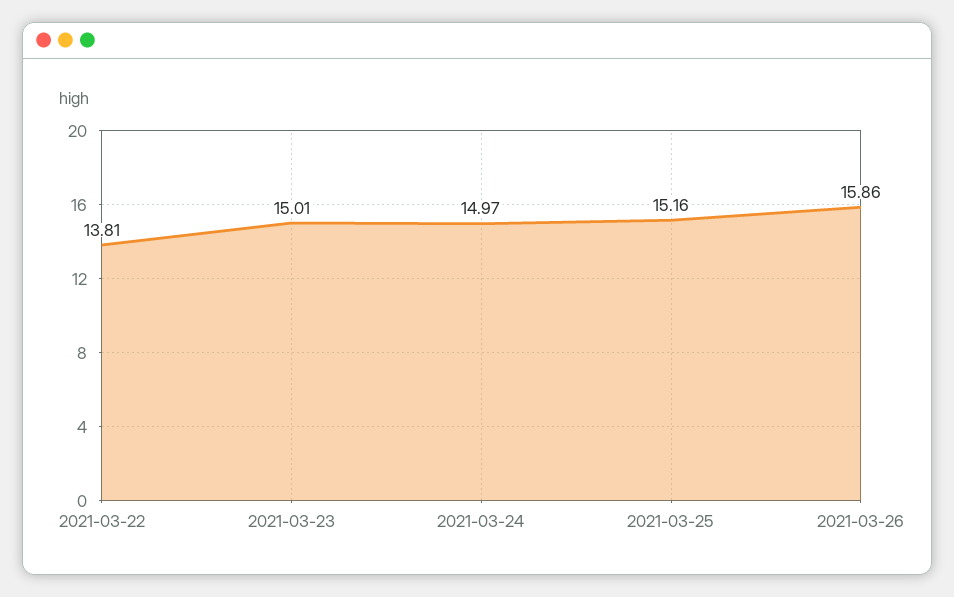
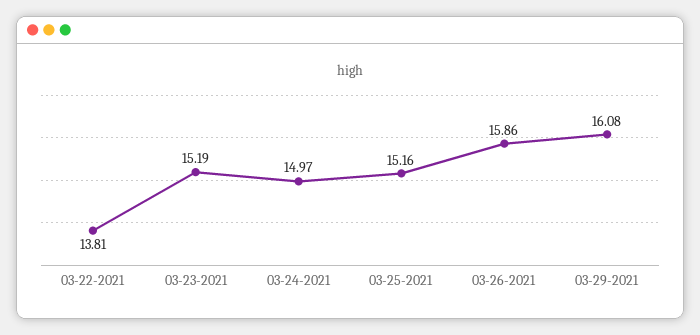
2021-03-23: 15.01 -> 15.19
03-29-2021: none -> 16.08

